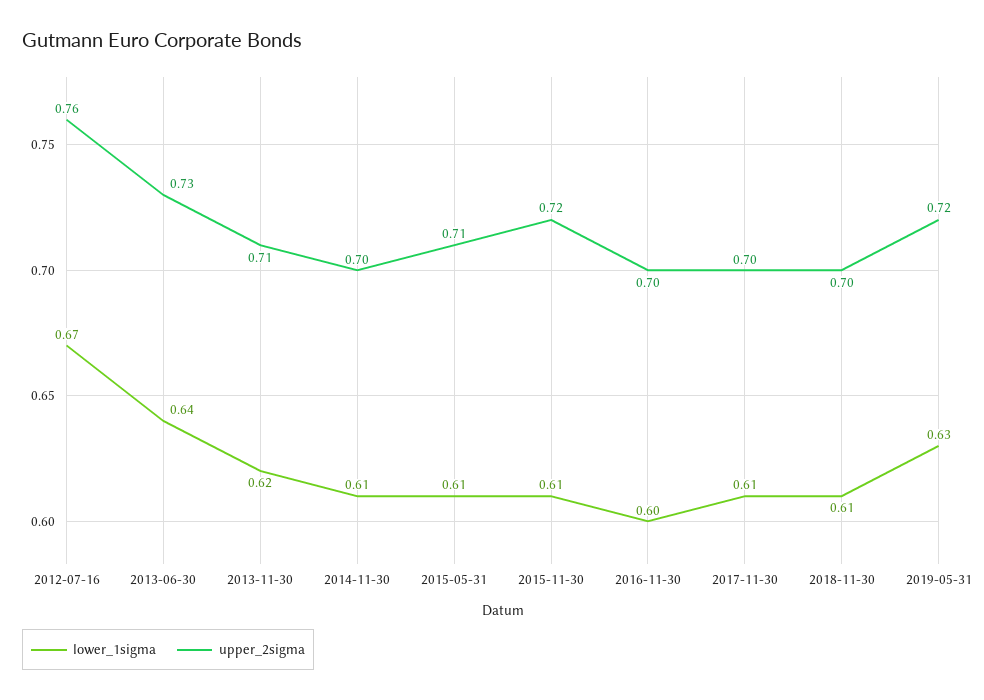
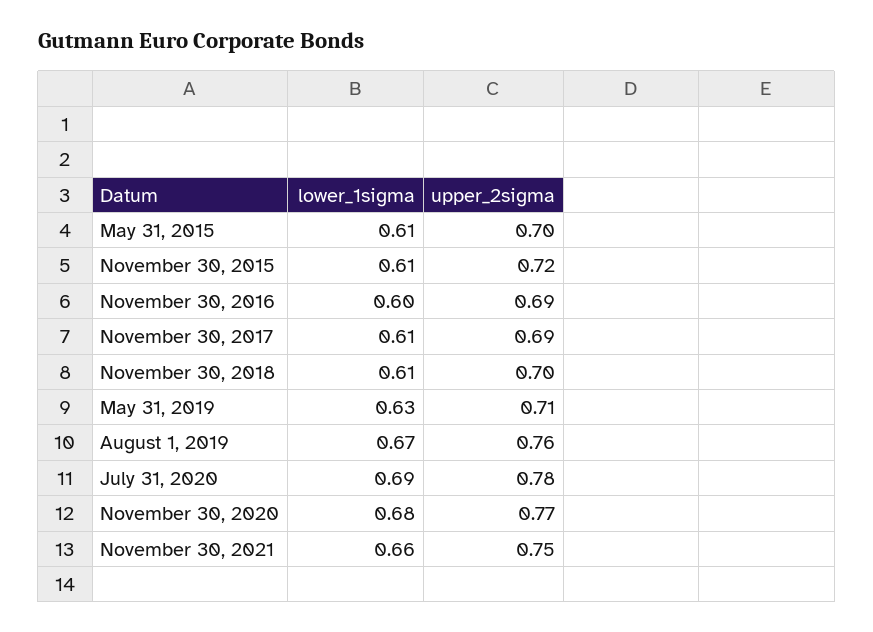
lower_1sigma, 2012-07-16: 0.67 -> none
upper_2sigma, 2012-07-16: 0.76 -> none
lower_1sigma, 2013-06-30: 0.64 -> none
upper_2sigma, 2013-06-30: 0.73 -> none
lower_1sigma, 2013-11-30: 0.62 -> none
upper_2sigma, 2013-11-30: 0.71 -> none
lower_1sigma, 2014-11-30: 0.61 -> none
upper_2sigma, 2014-11-30: 0.7 -> none
upper_2sigma, 2015-05-31: 0.71 -> 0.7
upper_2sigma, 2016-11-30: 0.7 -> 0.69
upper_2sigma, 2017-11-30: 0.7 -> 0.69
upper_2sigma, 2019-05-31: 0.72 -> 0.71
lower_1sigma, August 1, 2019: none -> 0.67
upper_2sigma, August 1, 2019: none -> 0.76
lower_1sigma, July 31, 2020: none -> 0.69
upper_2sigma, July 31, 2020: none -> 0.78
lower_1sigma, November 30, 2020: none -> 0.68
upper_2sigma, November 30, 2020: none -> 0.77
lower_1sigma, November 30, 2021: none -> 0.66
upper_2sigma, November 30, 2021: none -> 0.75

